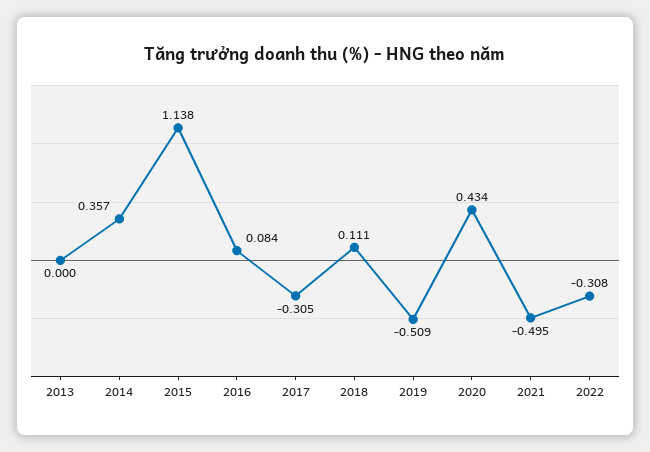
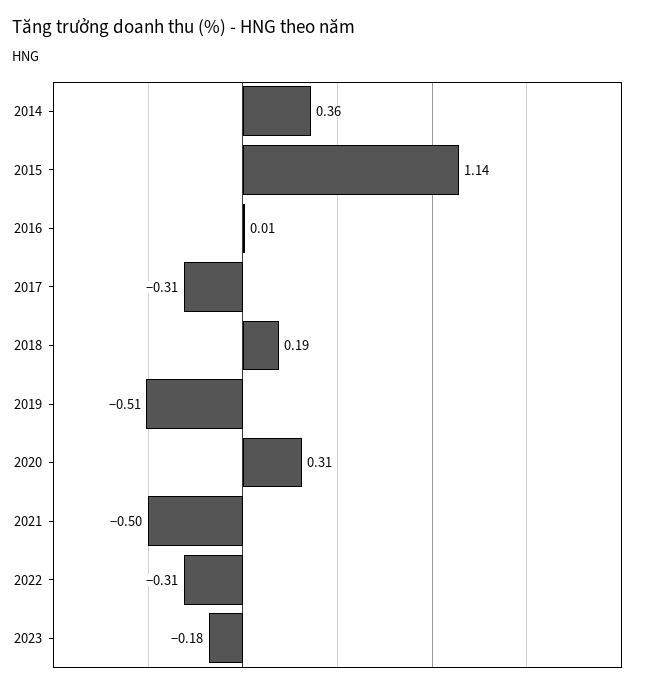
2013: 0 -> none
2016: 0.084 -> 0.01
2018: 0.111 -> 0.19
2020: 0.434 -> 0.31
2023: none -> -0.18

